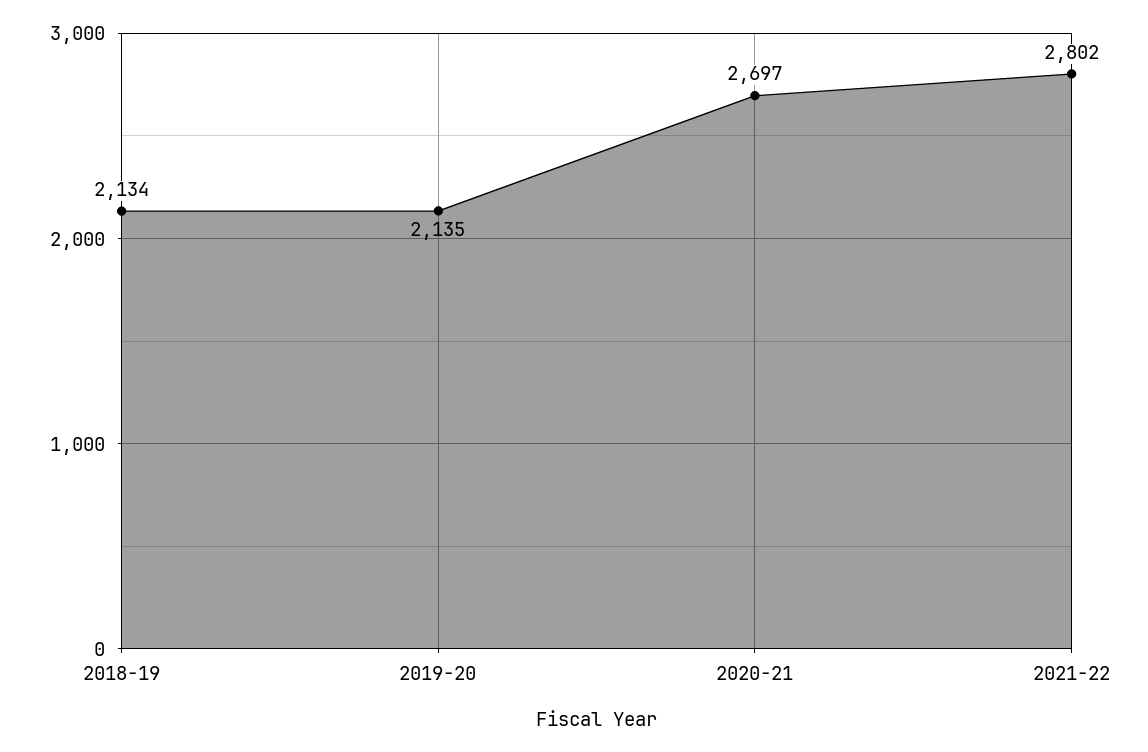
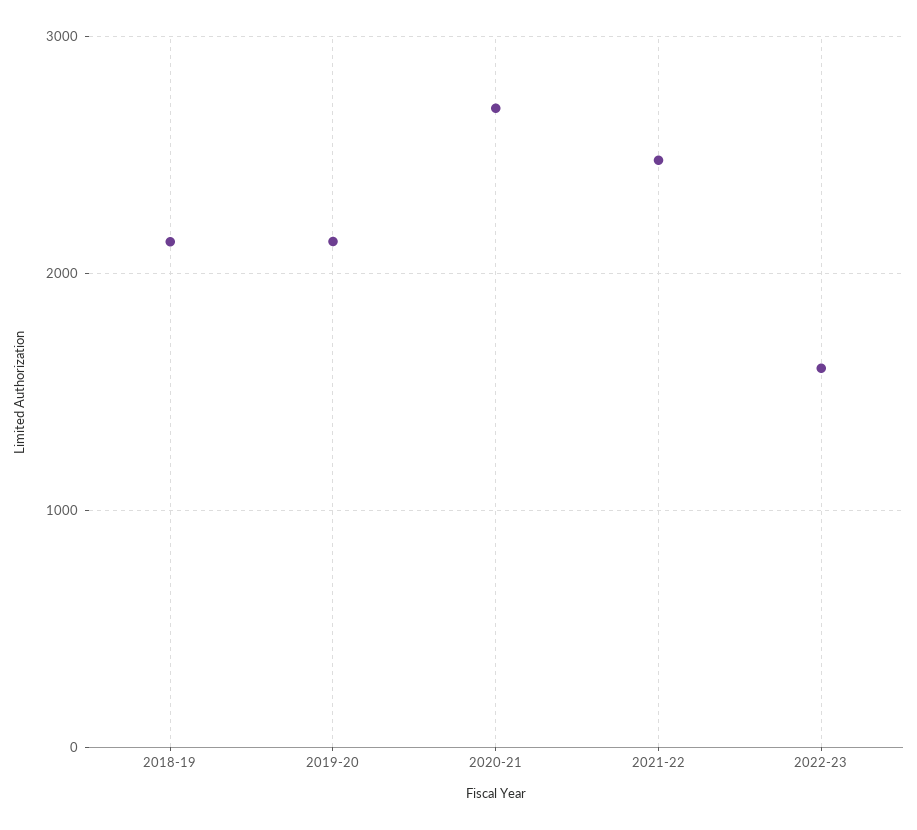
2021-22: 2802 -> 2500
2022-23: none -> 1600

